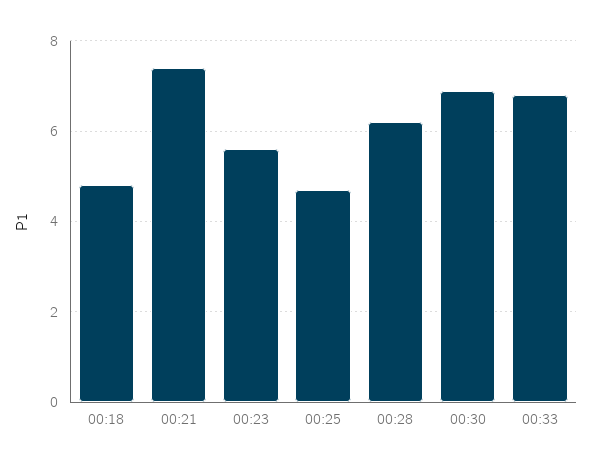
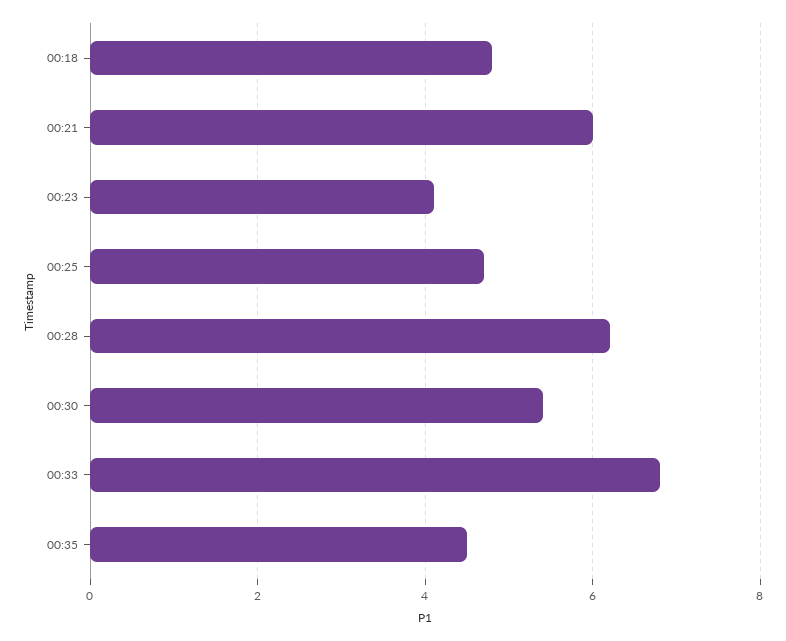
00:21: 7.5 -> 6
00:23: 5.5 -> 4
00:30: 7 -> 5.5
00:35: none -> 4.5

